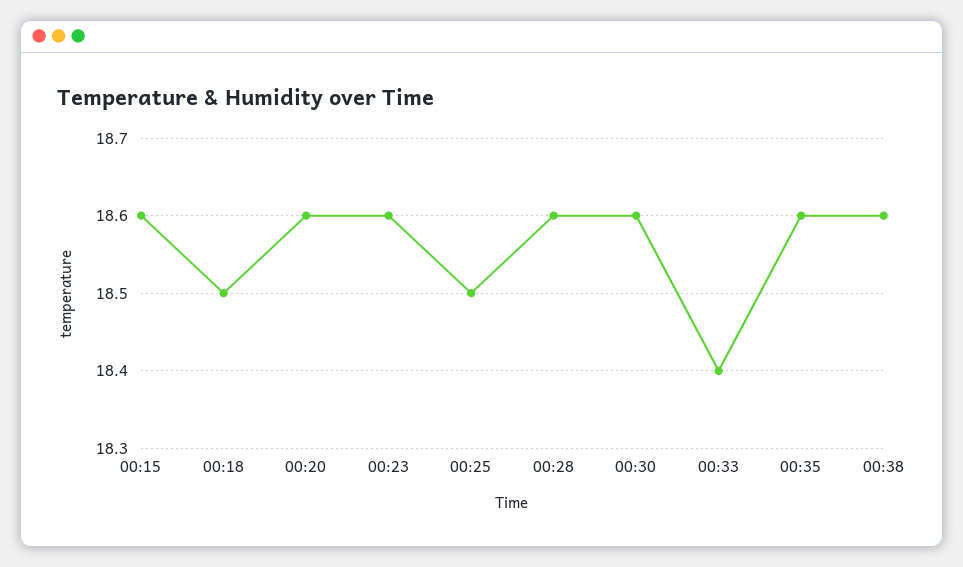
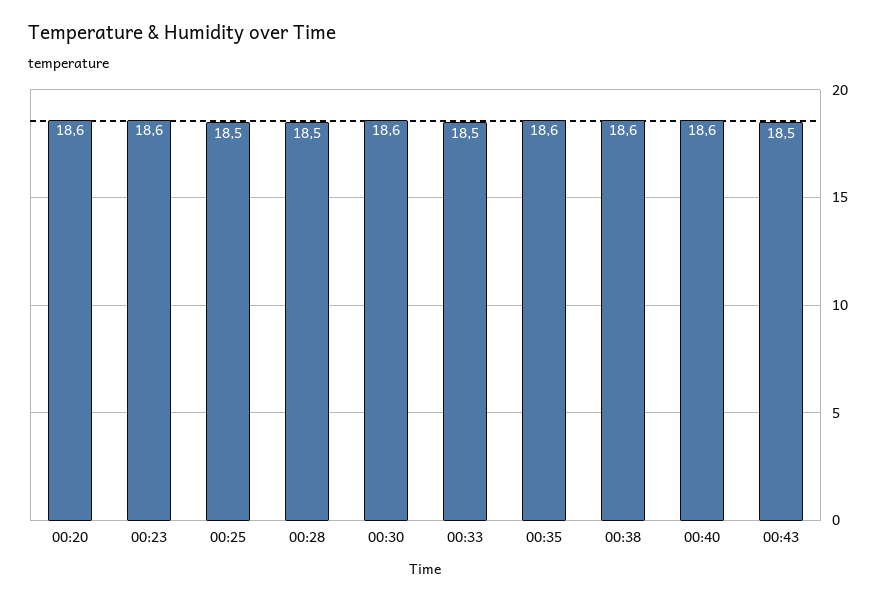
00:15: 18.6 -> none
00:18: 18.5 -> none
00:28: 18.6 -> 18.5
00:33: 18.4 -> 18.5
00:40: none -> 18.6
00:43: none -> 18.5

